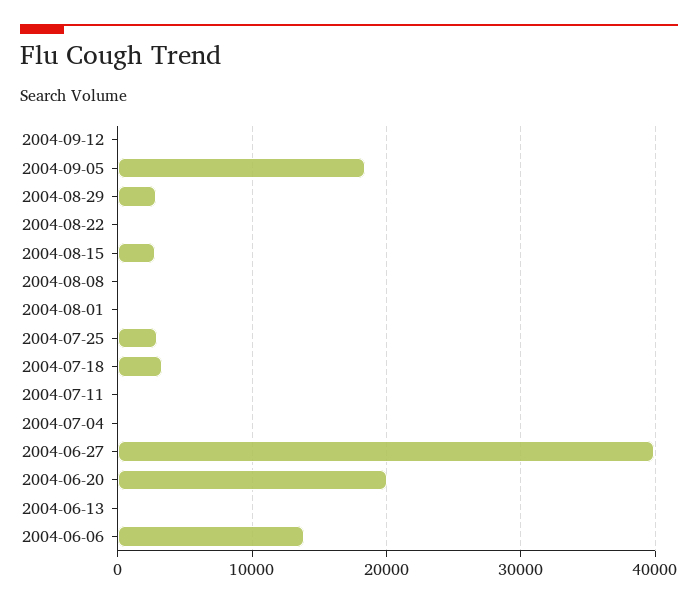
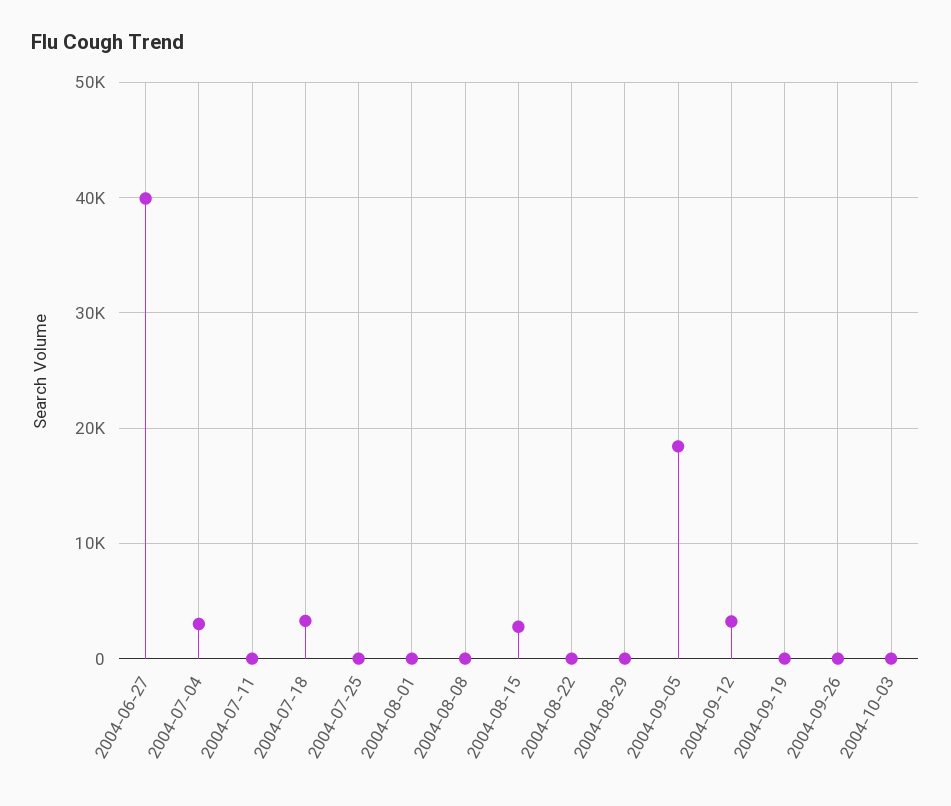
2004-09-12: 0 -> 3000
2004-08-29: 3000 -> 0
2004-07-25: 3000 -> 0
2004-07-04: 0 -> 3000
2004-06-20: 20000 -> none
2004-06-13: 0 -> none
2004-06-06: 14000 -> none
2004-09-19: none -> 0
2004-09-26: none -> 0
2004-10-03: none -> 0

